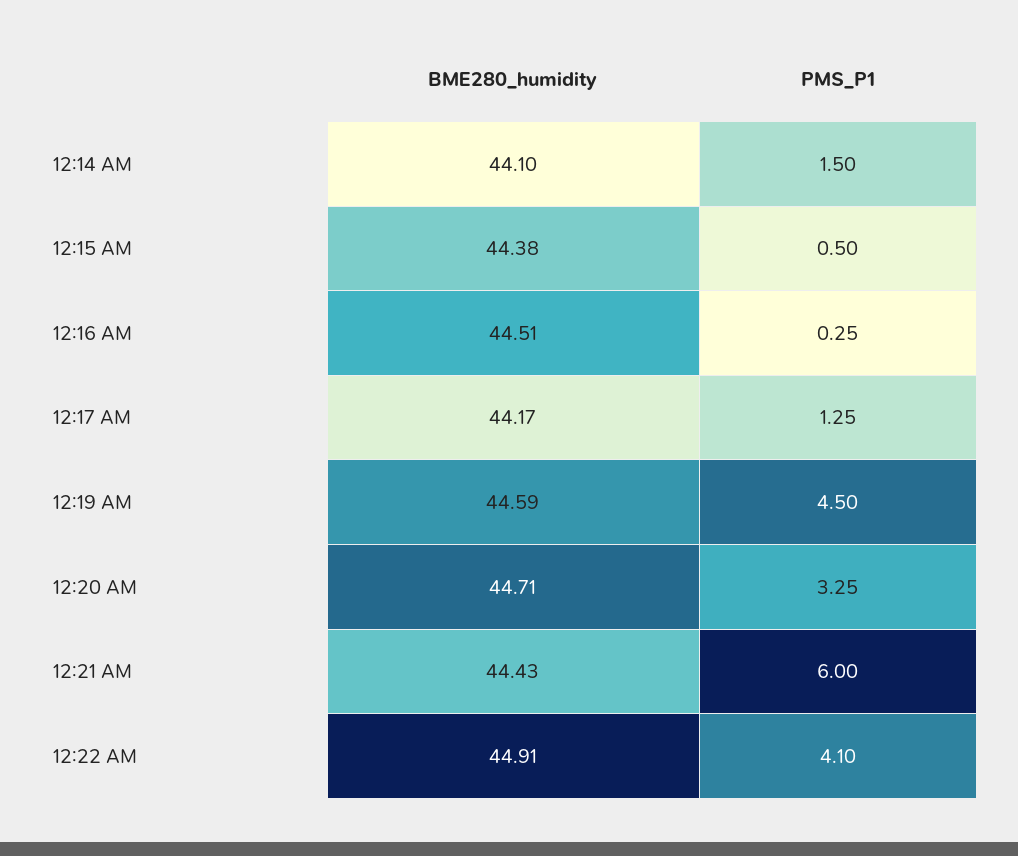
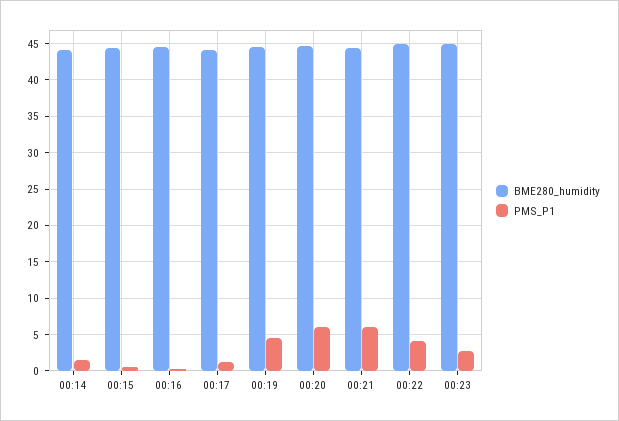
PMS_P1, 12:20 AM: 3.25 -> 6
BME280_humidity, 00:23: none -> 45
PMS_P1, 00:23: none -> 3

